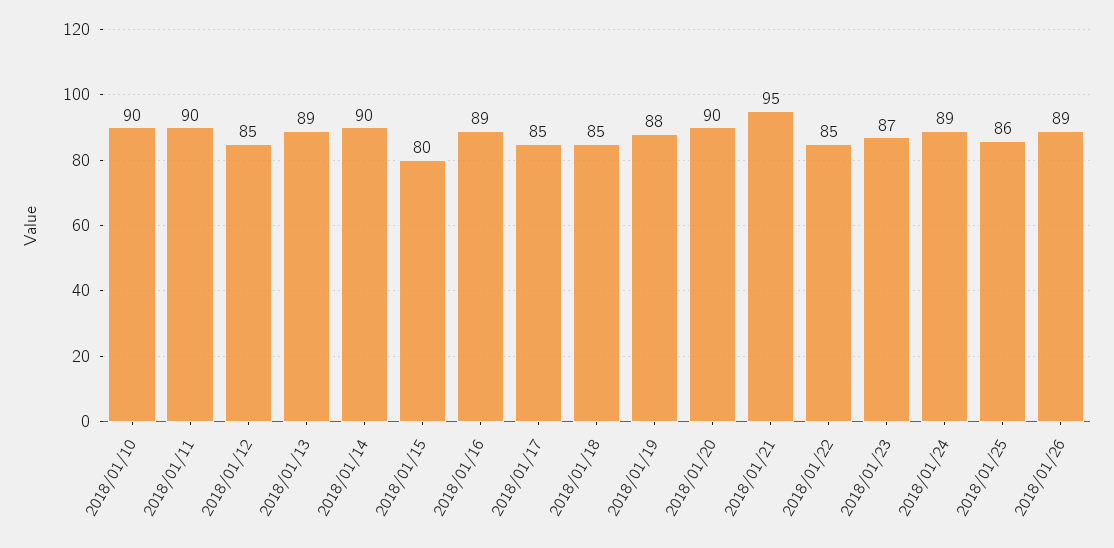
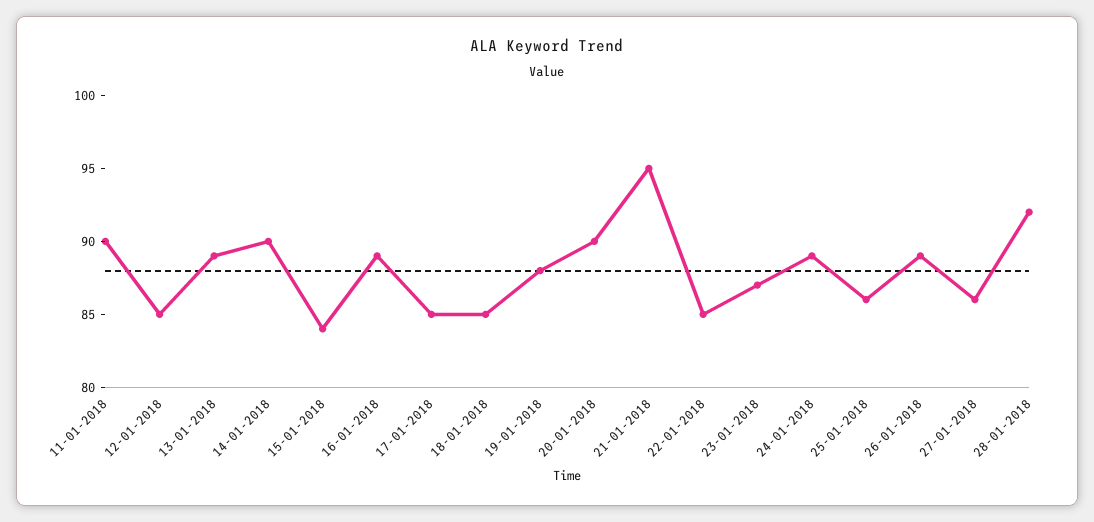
2018/01/10: 90 -> none
2018/01/15: 80 -> 84
27-01-2018: none -> 86
28-01-2018: none -> 92

